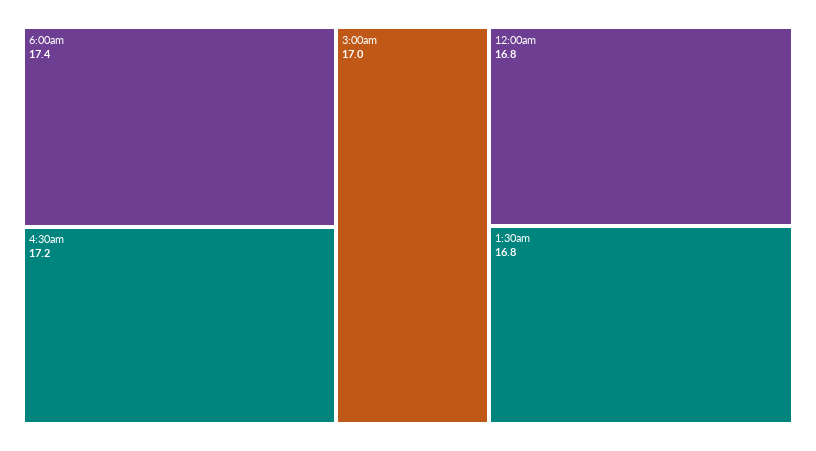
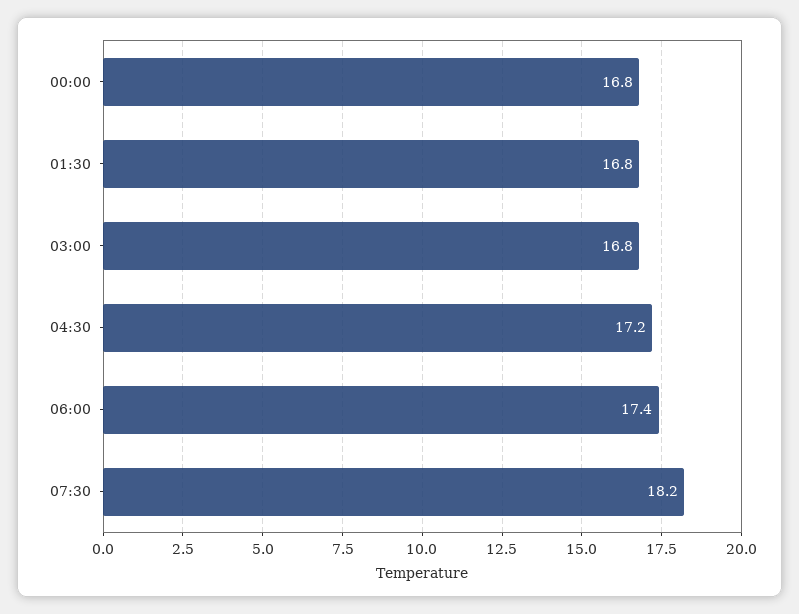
3:00am: 17 -> 16.8
07:30: none -> 18.2

